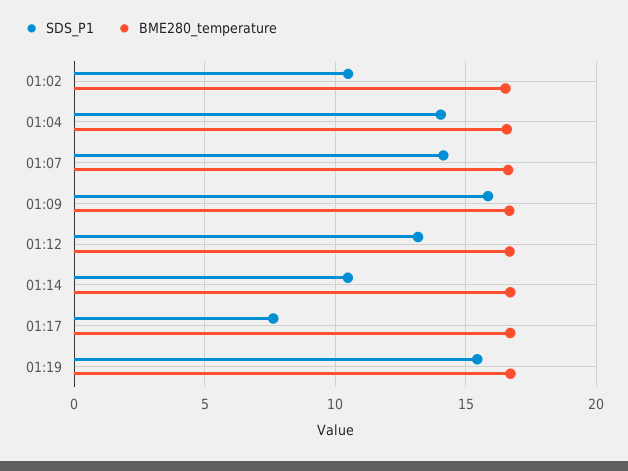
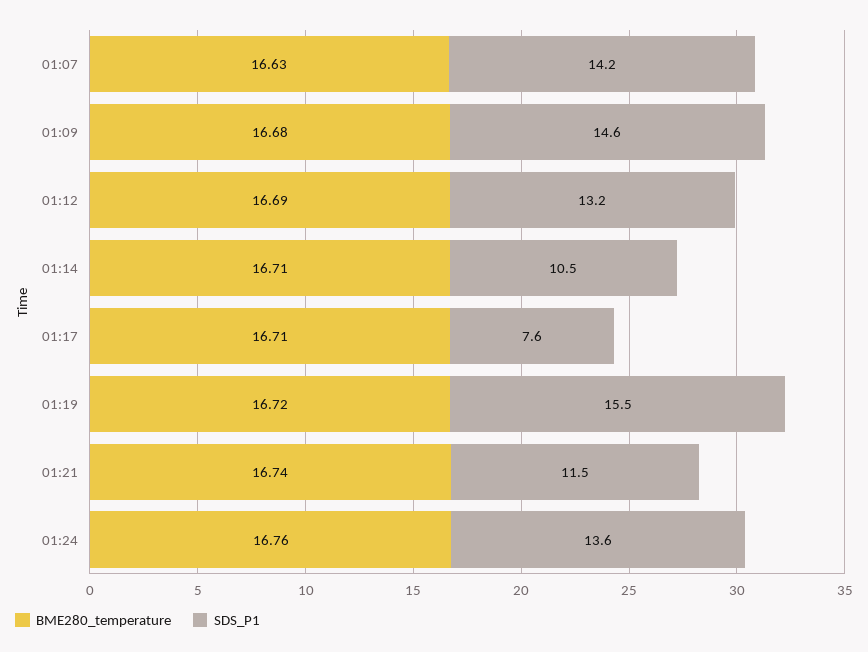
SDS_P1, 01:02: 10.5 -> none
BME280_temperature, 01:02: 16.5 -> none
SDS_P1, 01:04: 14 -> none
BME280_temperature, 01:04: 16.5 -> none
SDS_P1, 01:09: 16 -> 14.6
BME280_temperature, 01:21: none -> 16.74
SDS_P1, 01:21: none -> 11.5
BME280_temperature, 01:24: none -> 16.76
SDS_P1, 01:24: none -> 13.6

